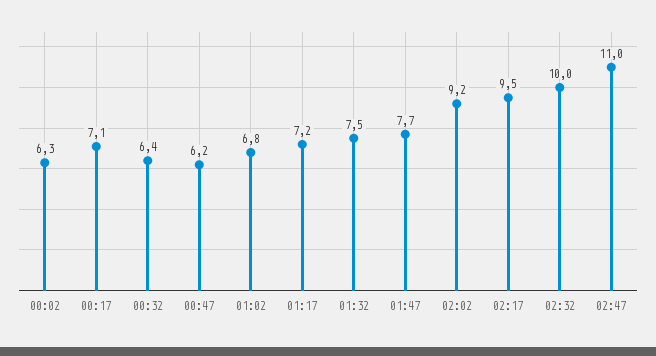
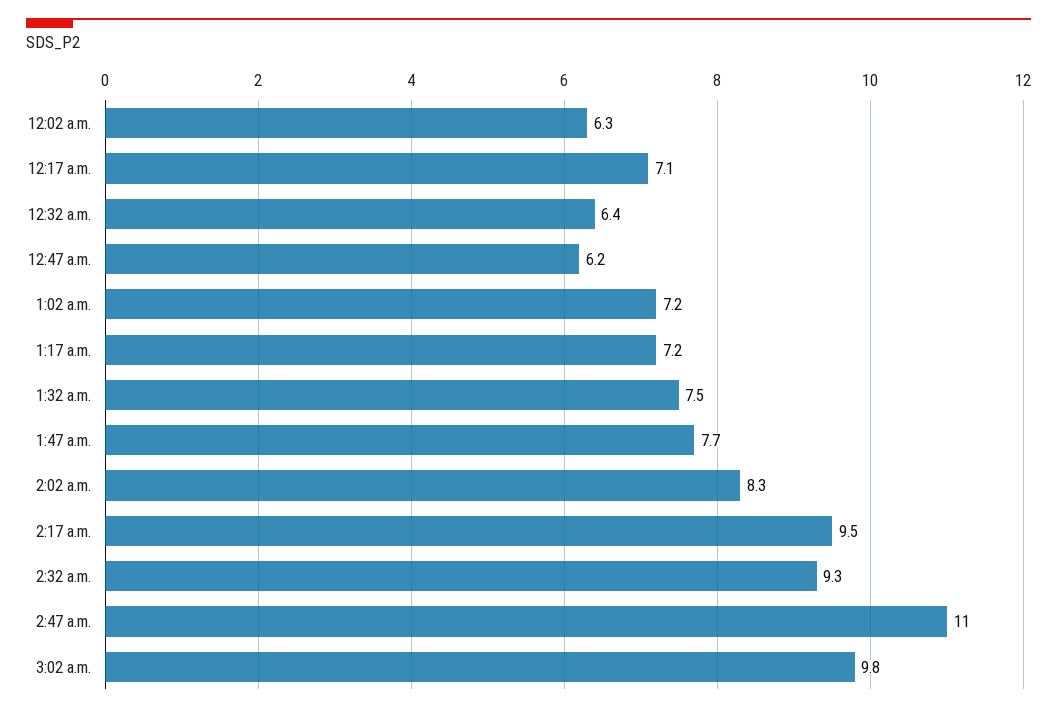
01:02: 6.8 -> 7.2
02:02: 9.2 -> 8.3
02:32: 10 -> 9.3
3:02 a.m.: none -> 9.8

